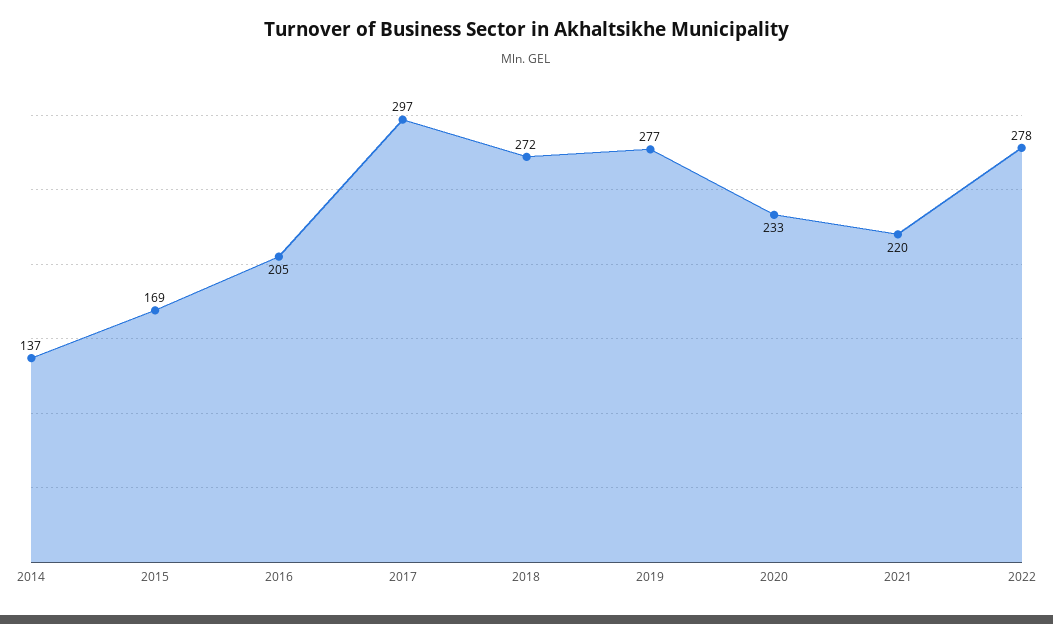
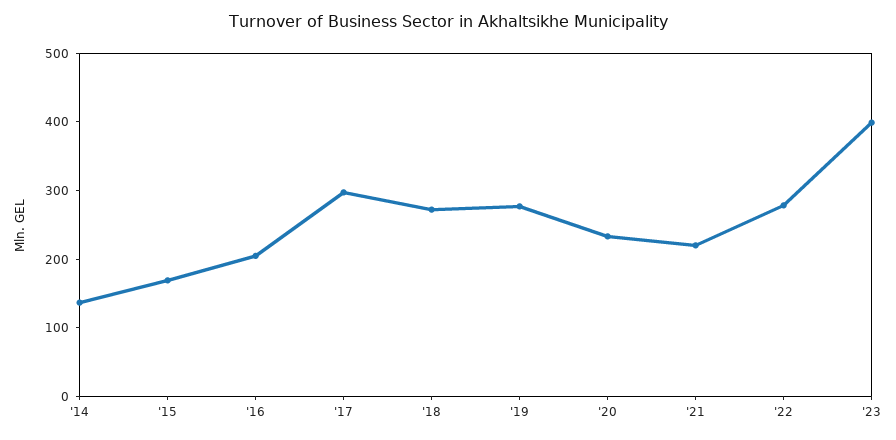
'23: none -> 400

